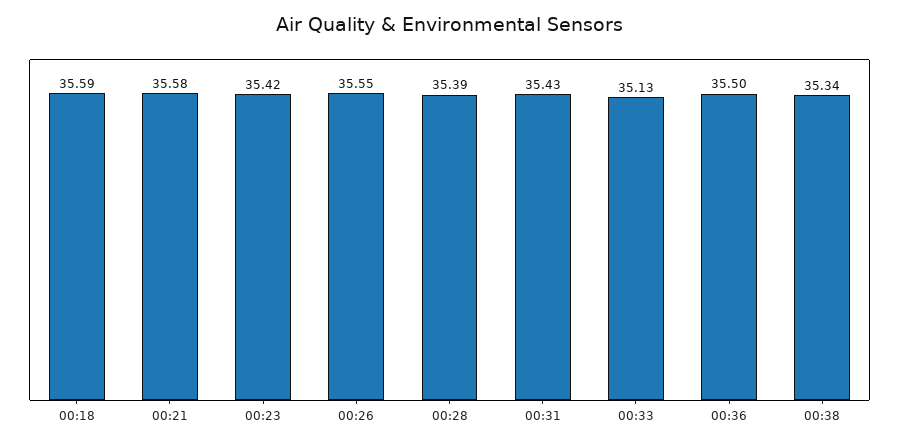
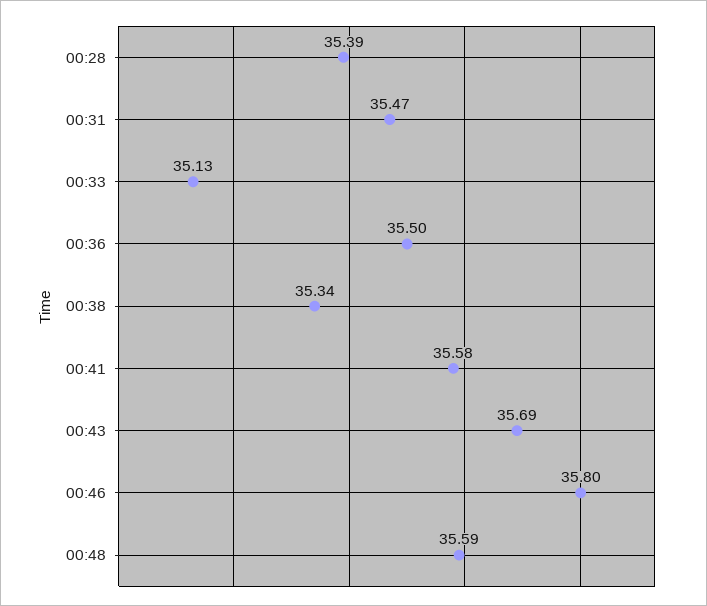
00:18: 35.59 -> none
00:21: 35.58 -> none
00:23: 35.42 -> none
00:26: 35.55 -> none
00:31: 35.43 -> 35.47
00:41: none -> 35.58
00:43: none -> 35.69
00:46: none -> 35.8
00:48: none -> 35.59

